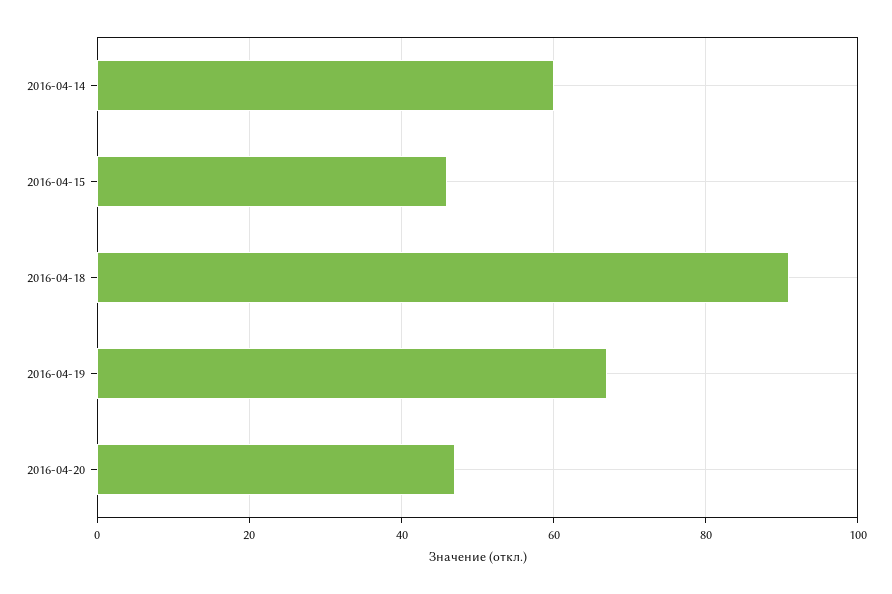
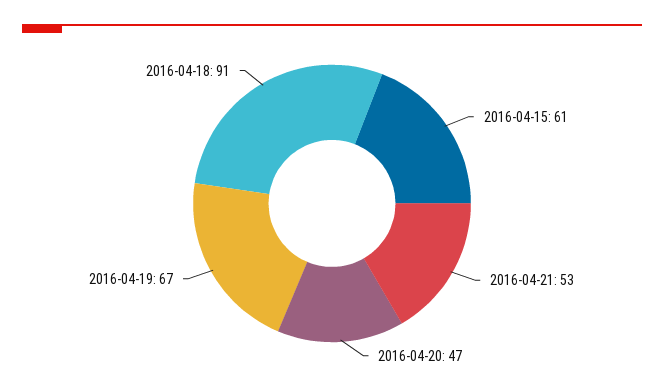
2016-04-14: 60 -> none
2016-04-15: 45 -> 61
2016-04-21: none -> 53

